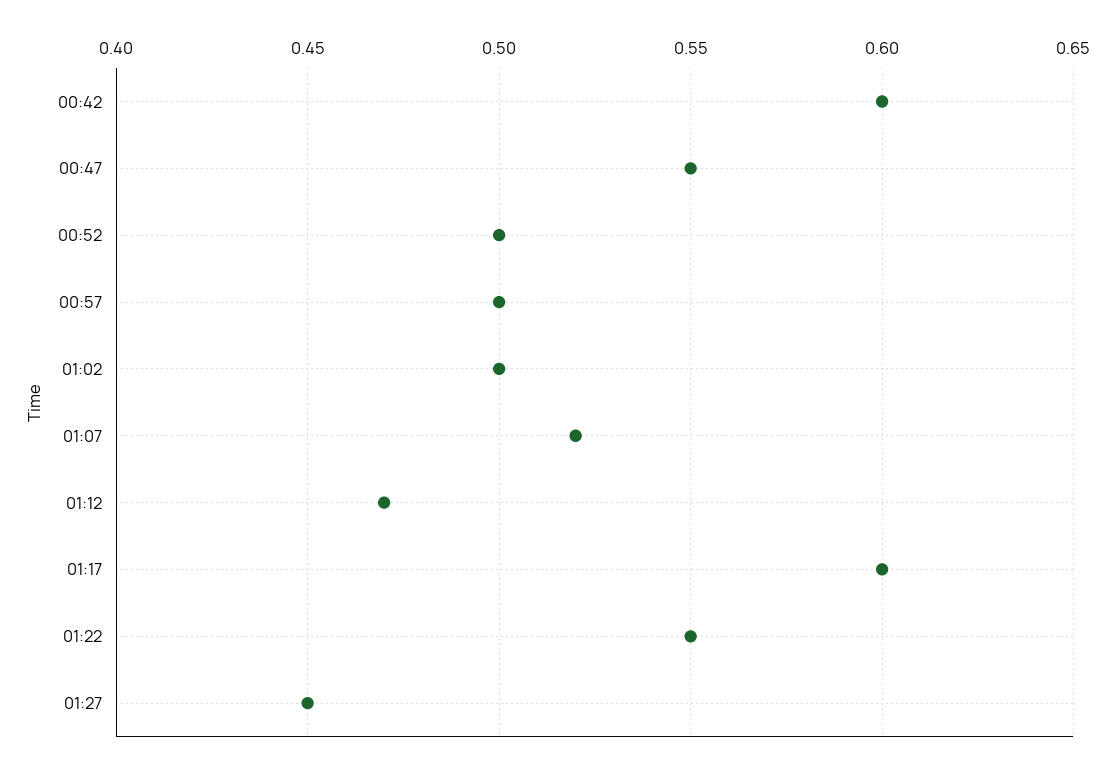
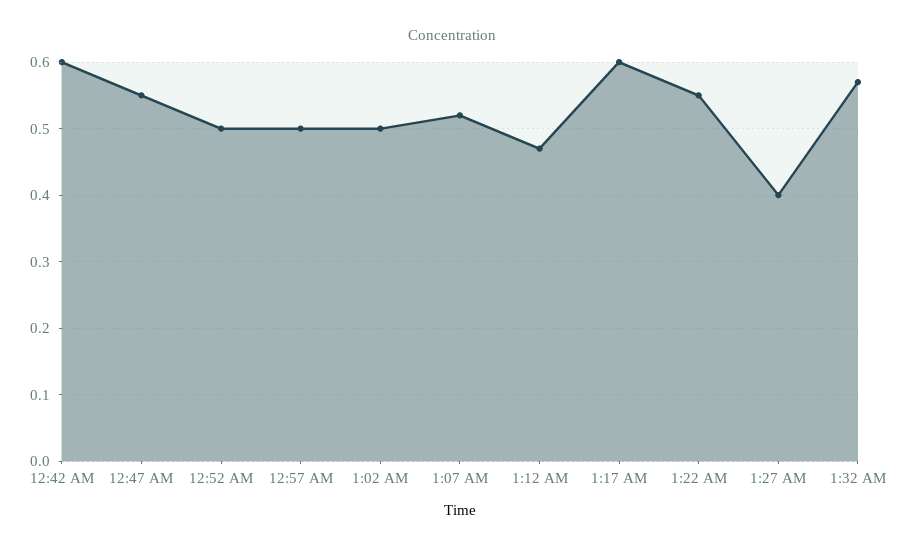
01:27: 0.45 -> 0.4
1:32 AM: none -> 0.57

